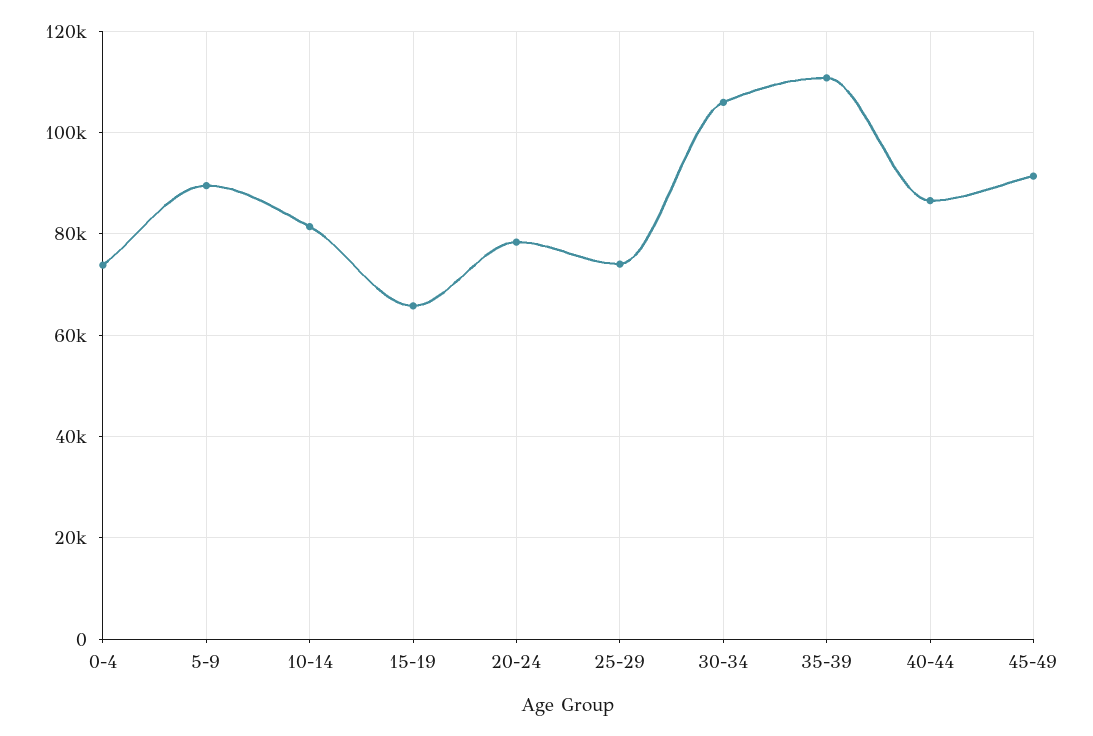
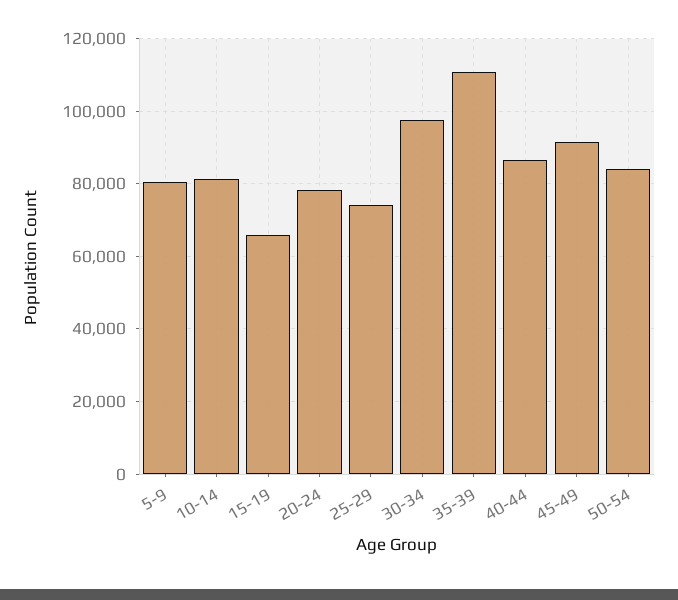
0-4: 74000 -> none
5-9: 90000 -> 80000
30-34: 106000 -> 98000
50-54: none -> 84000

